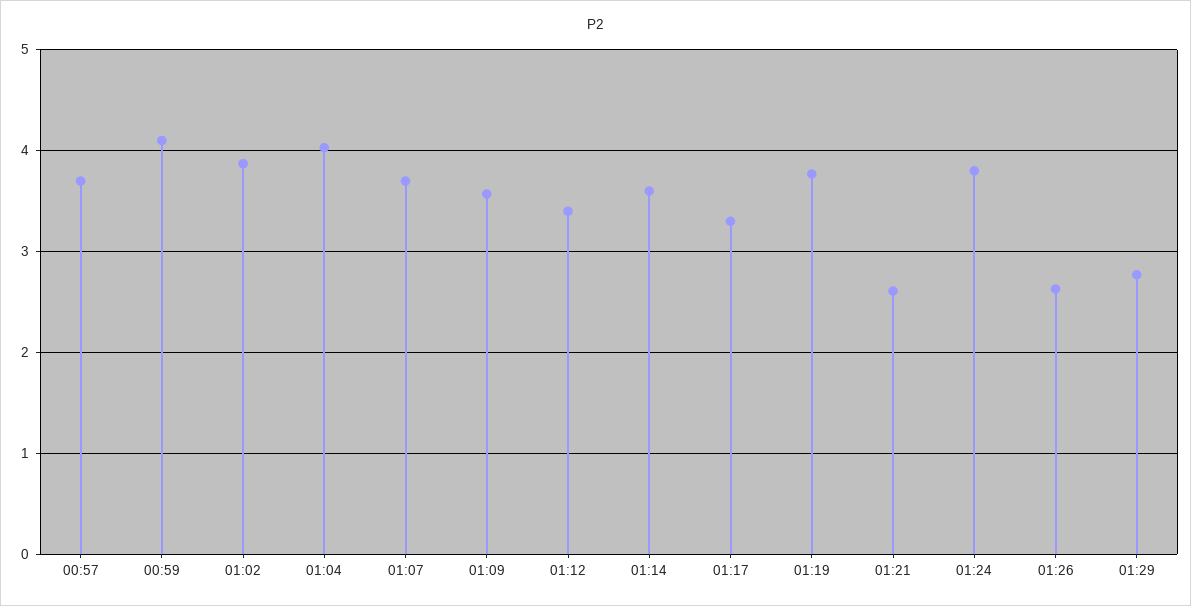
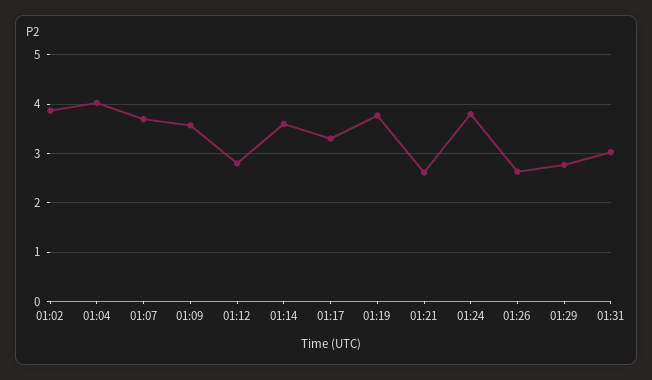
00:57: 3.7 -> none
00:59: 4.1 -> none
01:12: 3.4 -> 2.8
01:31: none -> 3

